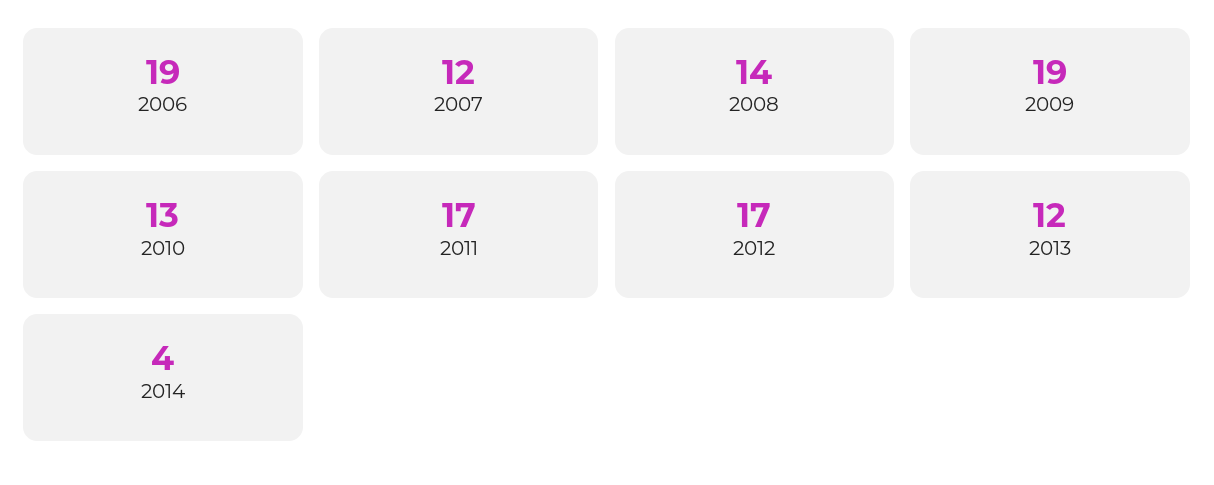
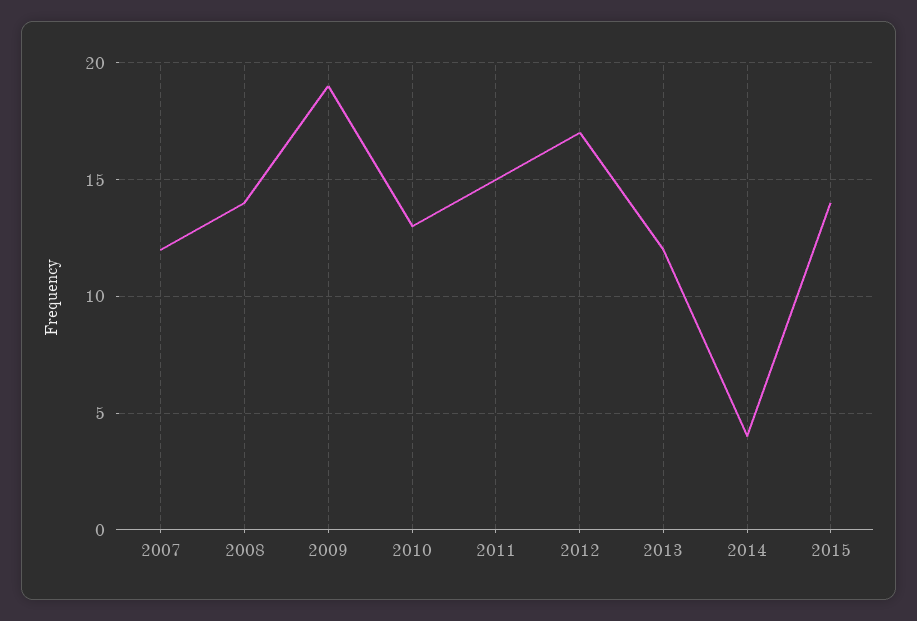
2006: 19 -> none
2011: 17 -> 15
2015: none -> 14

